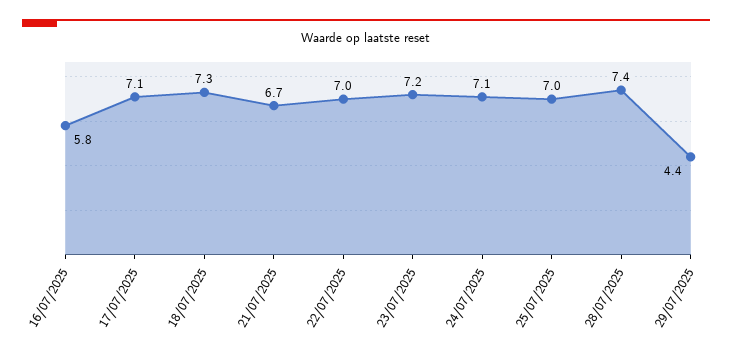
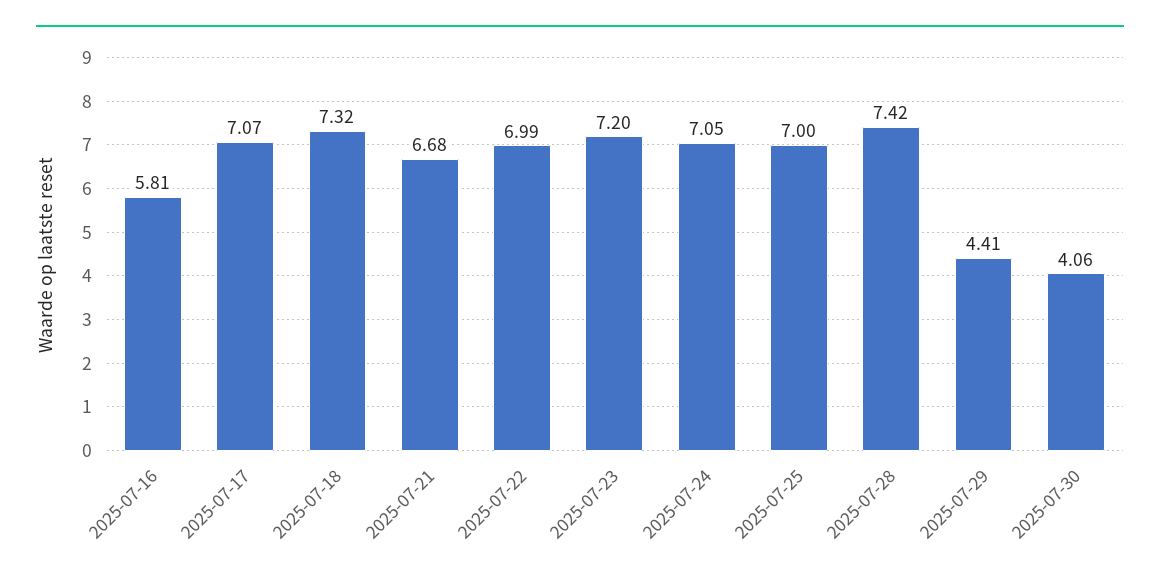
2025-07-30: none -> 4.06

